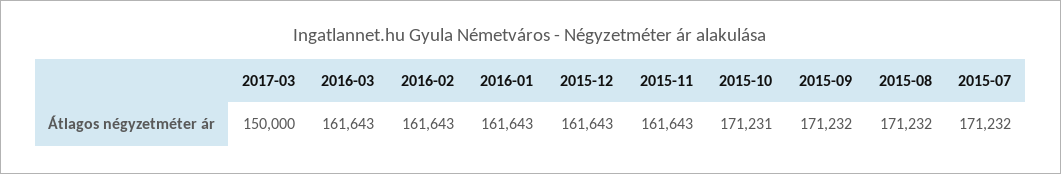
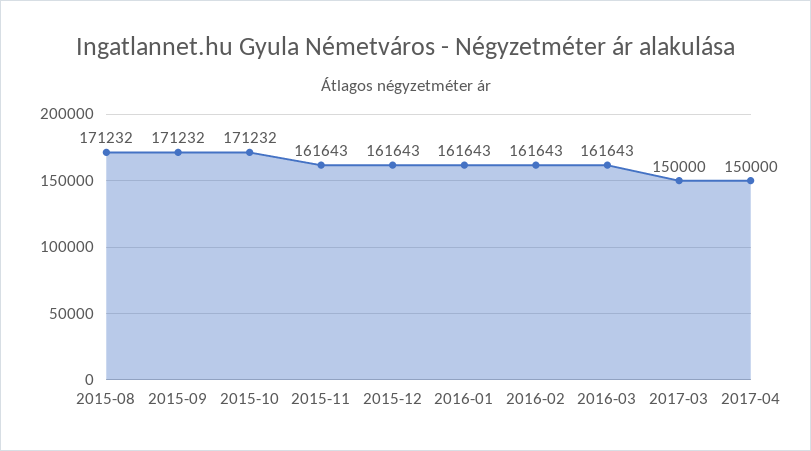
2015-10: 171231 -> 171232
2015-07: 171232 -> none
2017-04: none -> 150000

